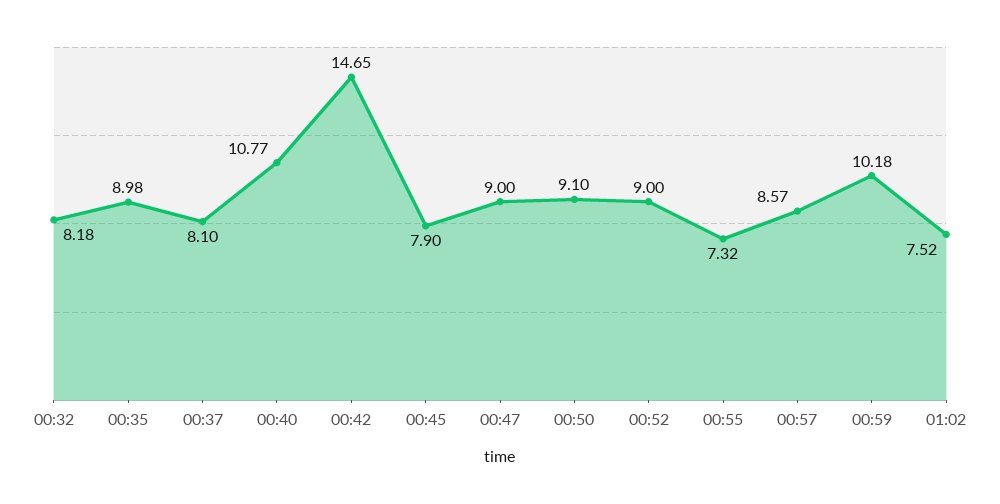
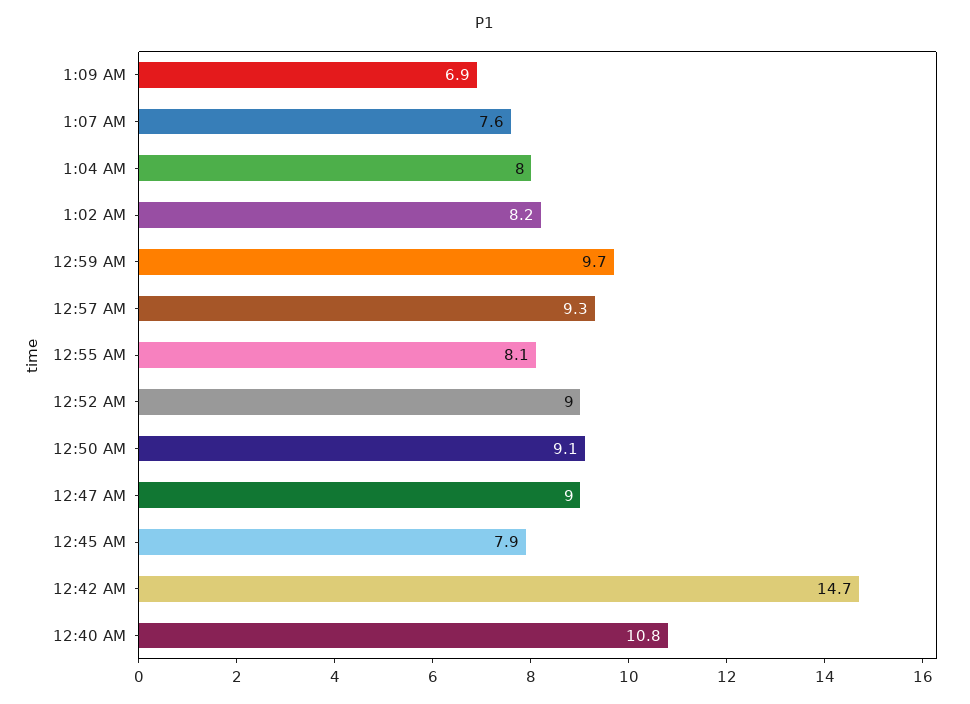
00:32: 8.18 -> none
00:35: 8.98 -> none
00:37: 8.1 -> none
00:55: 7.32 -> 8.1
00:57: 8.57 -> 9.3
00:59: 10.18 -> 9.7
01:02: 7.52 -> 8.2
1:09 AM: none -> 6.9
1:07 AM: none -> 7.6
1:04 AM: none -> 8

